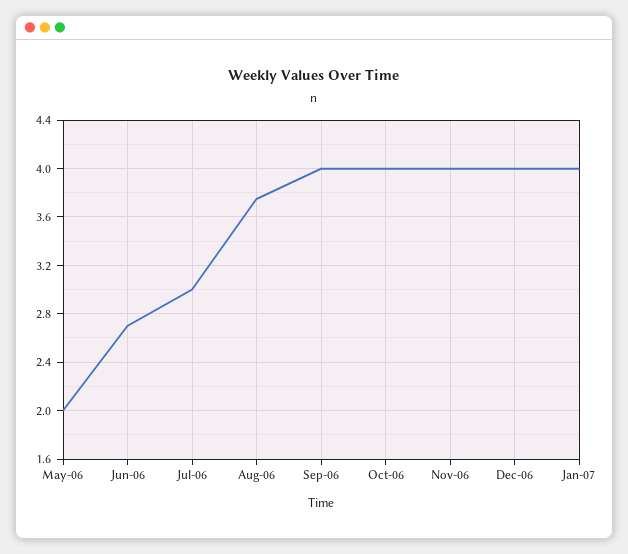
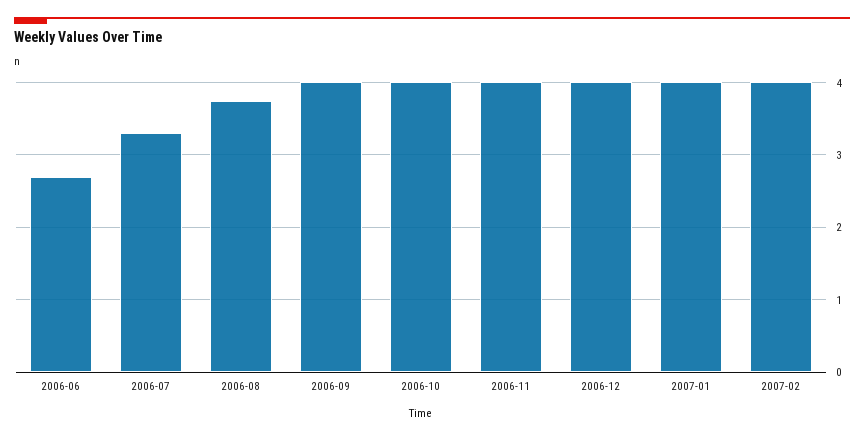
May-06: 2 -> none
Jul-06: 3 -> 3.3
2007-02: none -> 4

